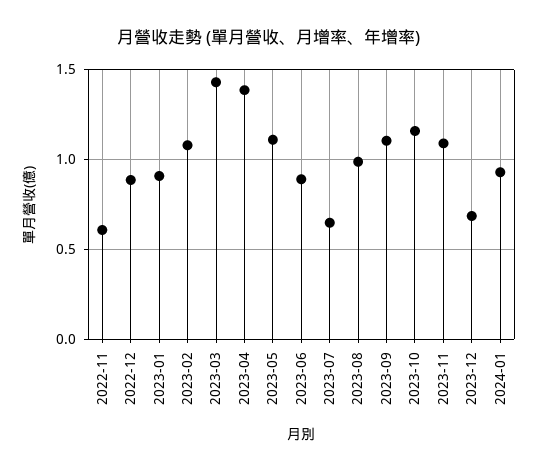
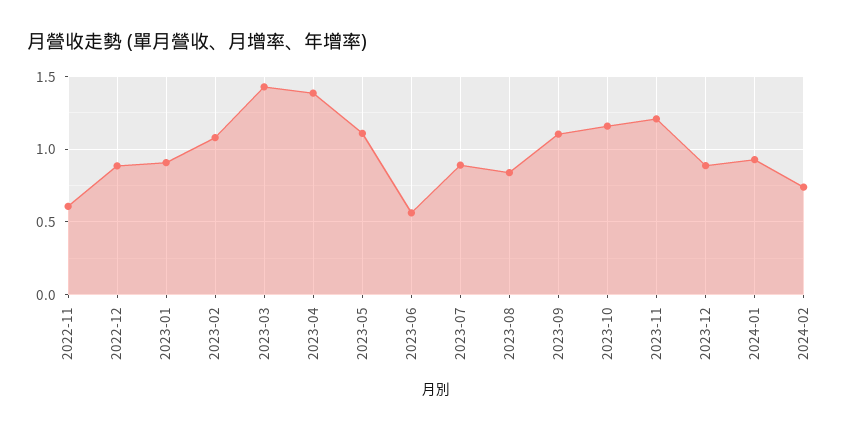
2023-06: 0.9 -> 0.55
2023-07: 0.65 -> 0.9
2023-08: 1 -> 0.85
2023-11: 1.1 -> 1.2
2023-12: 0.7 -> 0.9
2024-02: none -> 0.75

